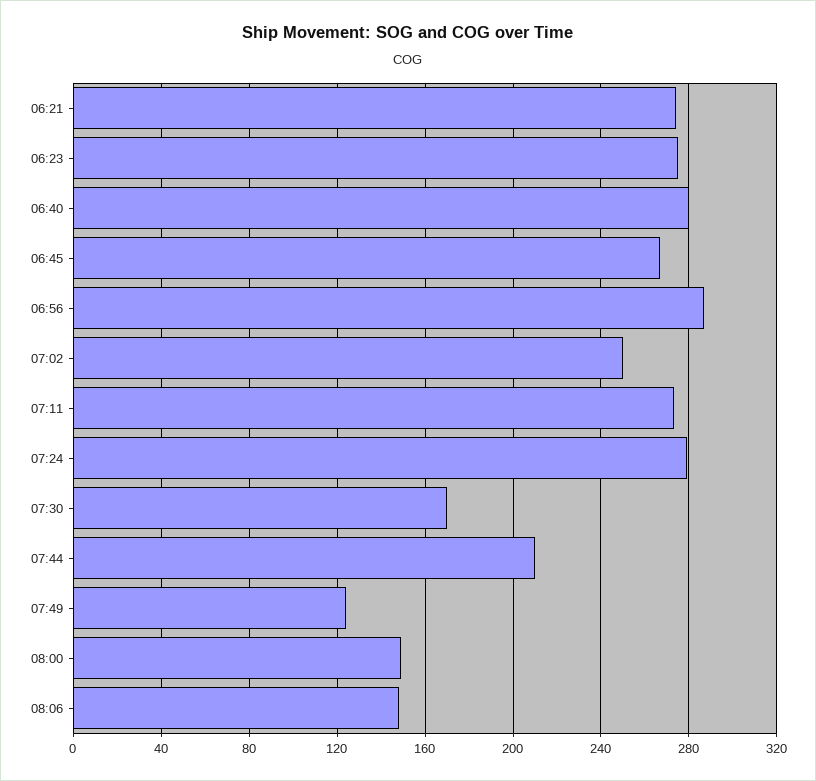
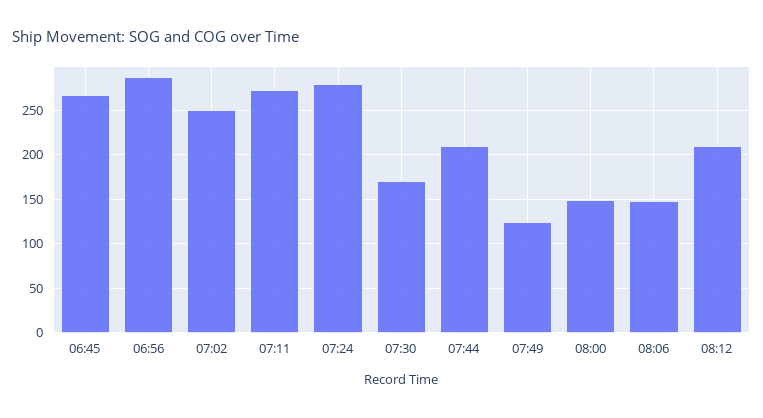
06:21: 275 -> none
06:23: 275 -> none
06:40: 280 -> none
08:12: none -> 210

